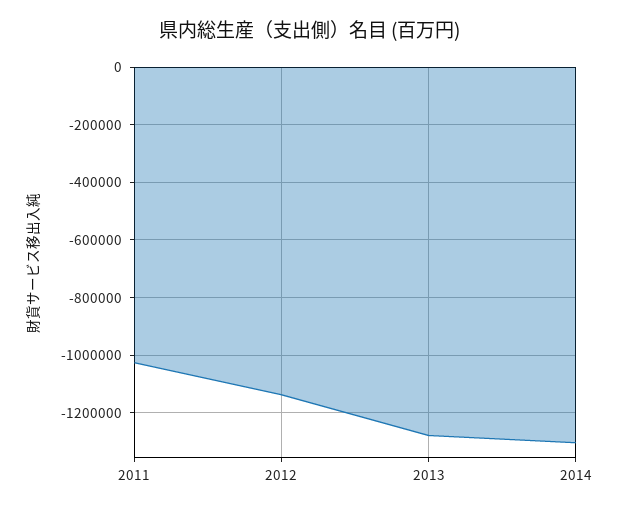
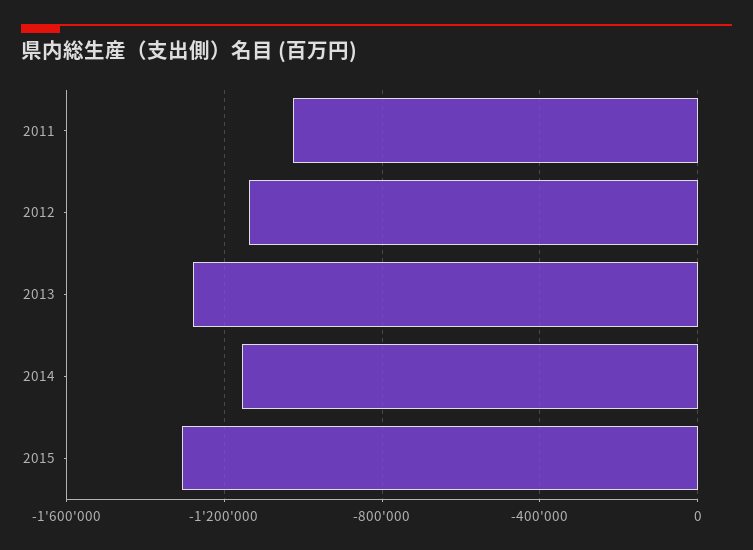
2014: -1300000 -> -1150000
2015: none -> -1300000

